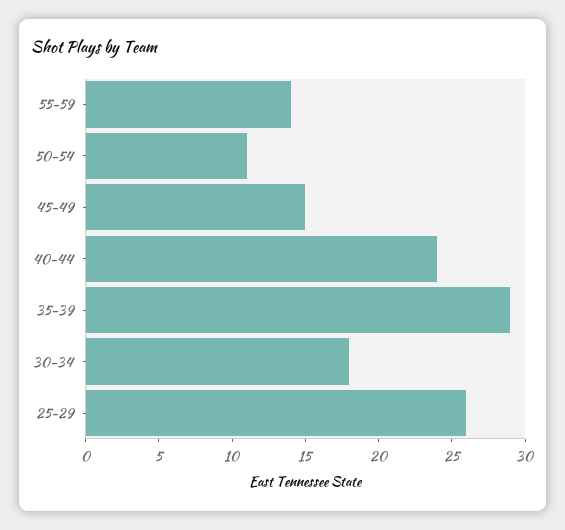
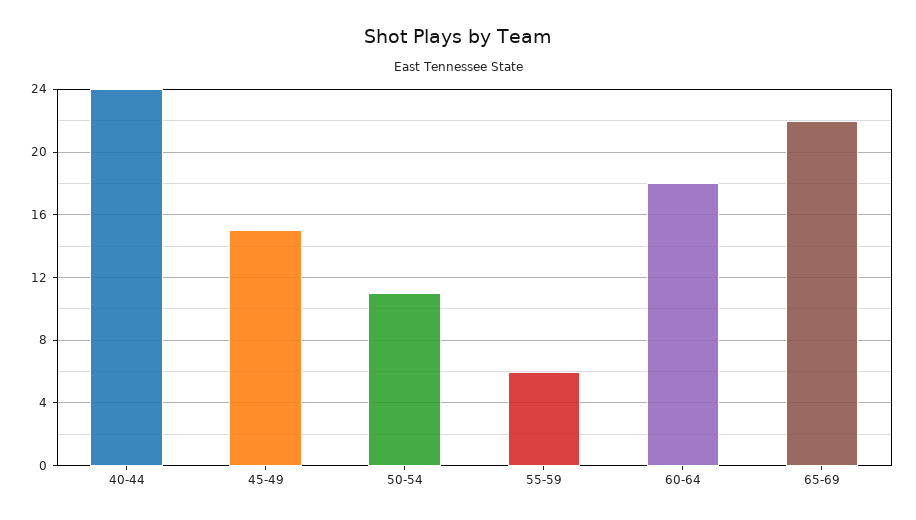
55-59: 14 -> 6
35-39: 29 -> none
30-34: 18 -> none
25-29: 26 -> none
60-64: none -> 18
65-69: none -> 22

